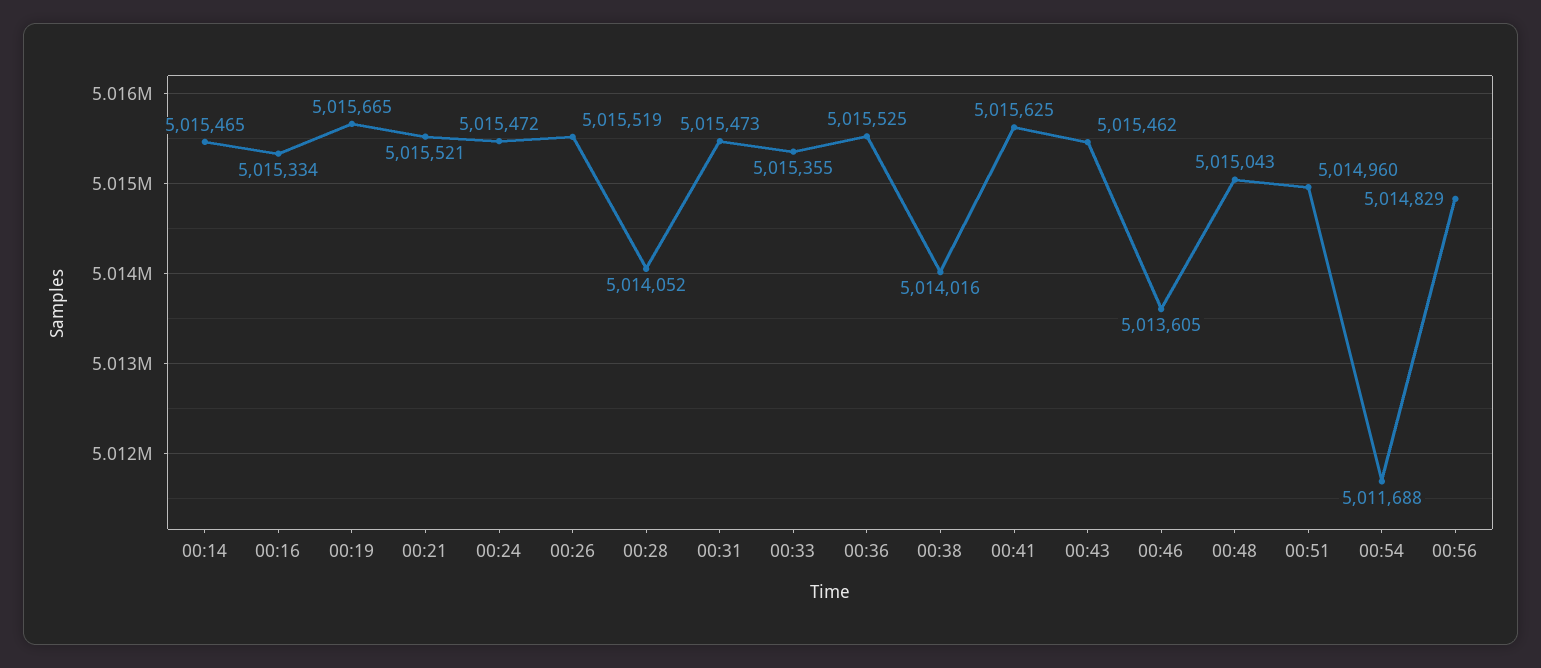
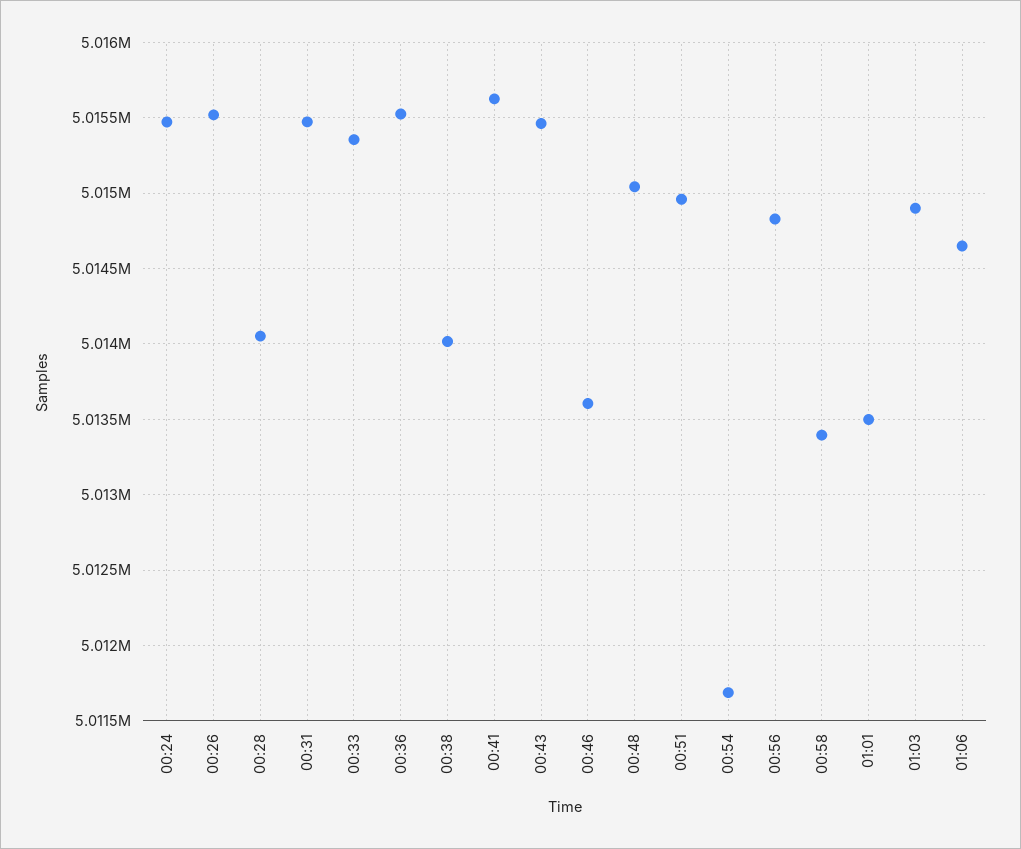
00:14: 5015465 -> none
00:16: 5015334 -> none
00:19: 5015665 -> none
00:21: 5015521 -> none
00:58: none -> 5013400
01:01: none -> 5013500
01:03: none -> 5014900
01:06: none -> 5014650

